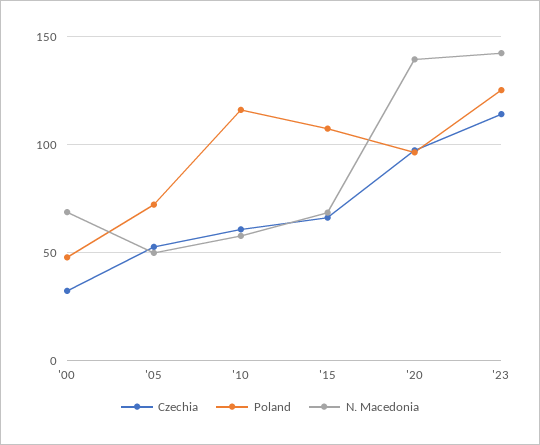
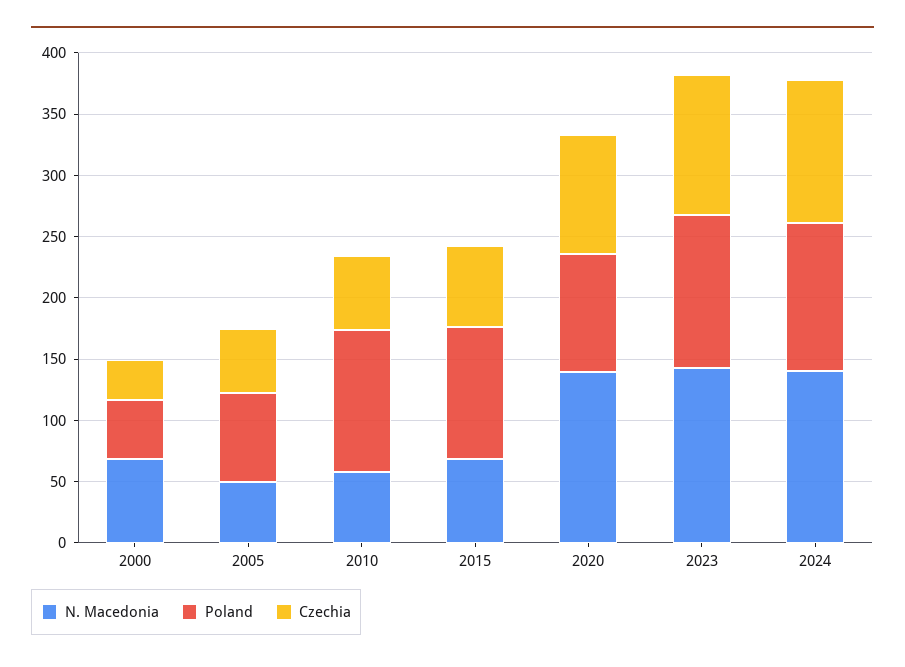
N. Macedonia, 2024: none -> 140
Poland, 2024: none -> 120
Czechia, 2024: none -> 120

